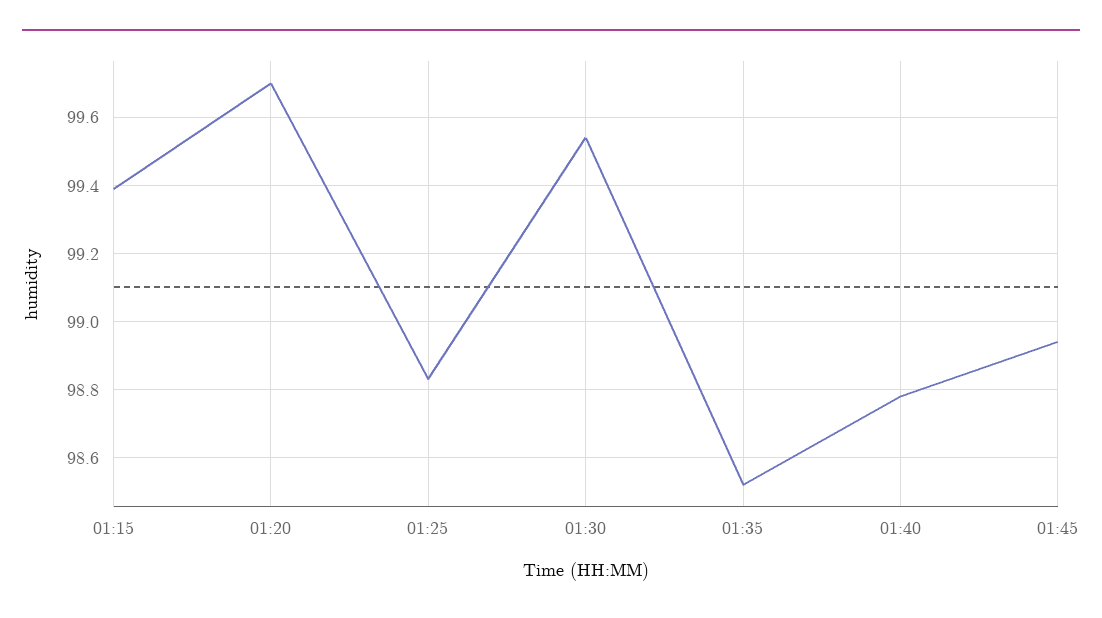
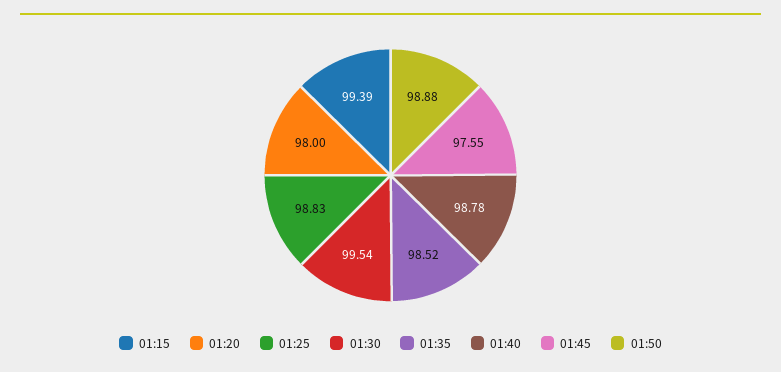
01:20: 99.7 -> 98
01:45: 98.95 -> 97.55
01:50: none -> 98.88

